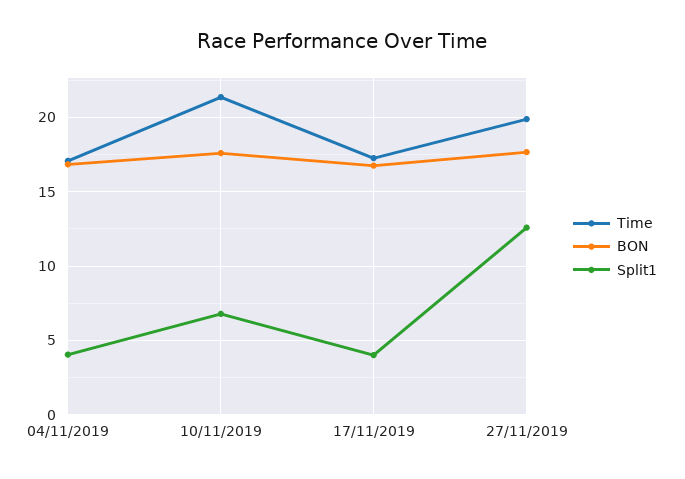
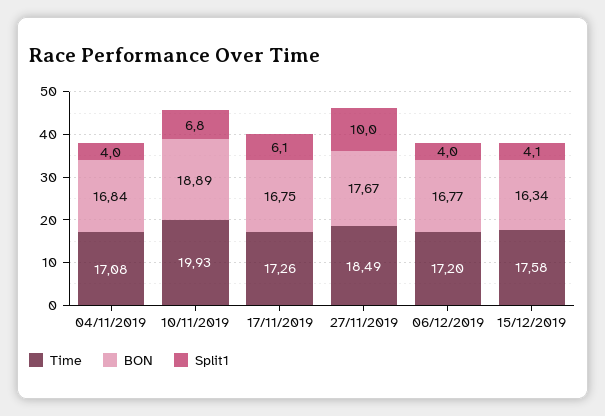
Time, 10/11/2019: 21.5 -> 19.93
BON, 10/11/2019: 17.5 -> 18.89
Split1, 17/11/2019: 4 -> 6.1
Time, 27/11/2019: 20 -> 18.49
Split1, 27/11/2019: 12.5 -> 10
Time, 06/12/2019: none -> 17.2
BON, 06/12/2019: none -> 16.77
Split1, 06/12/2019: none -> 4
Time, 15/12/2019: none -> 17.58
BON, 15/12/2019: none -> 16.34
Split1, 15/12/2019: none -> 4.1

